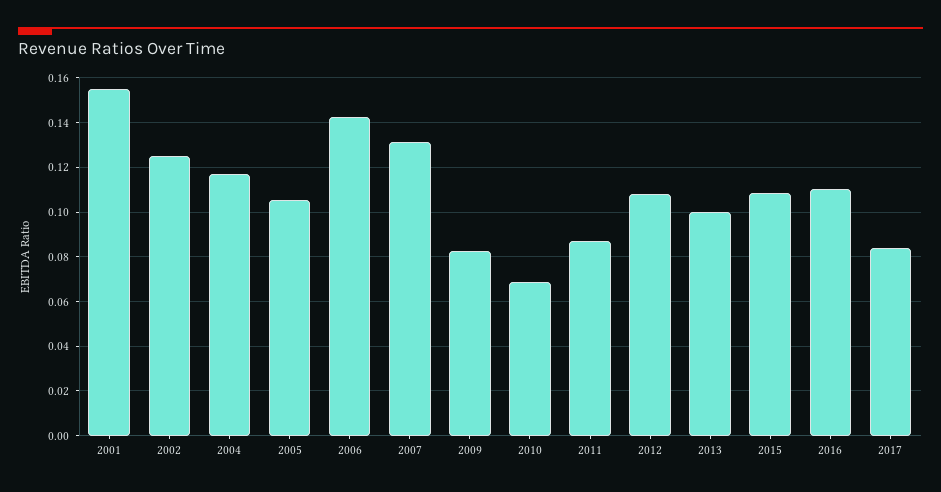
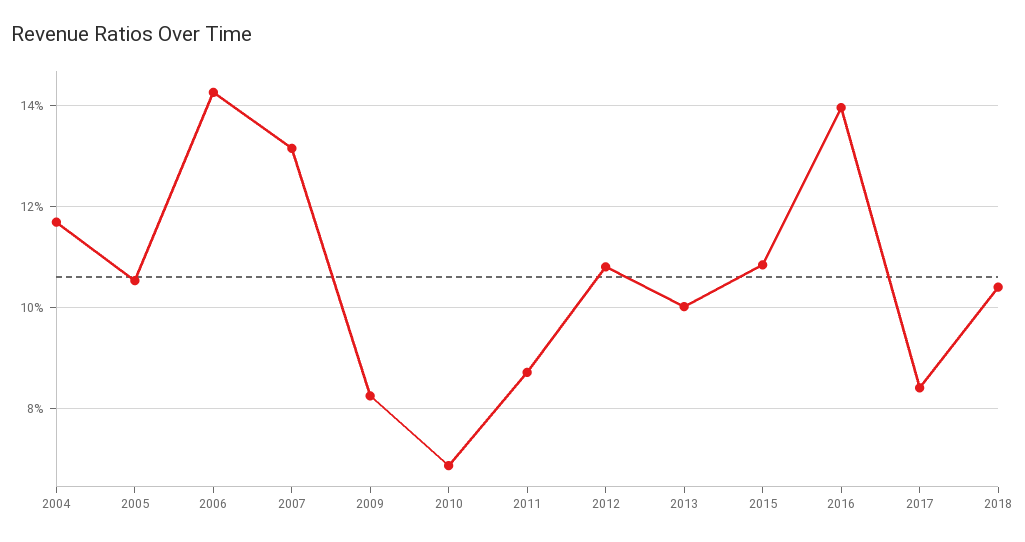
2001: 0.155 -> none
2002: 0.125 -> none
2016: 0.11 -> 0.14
2018: none -> 0.104

